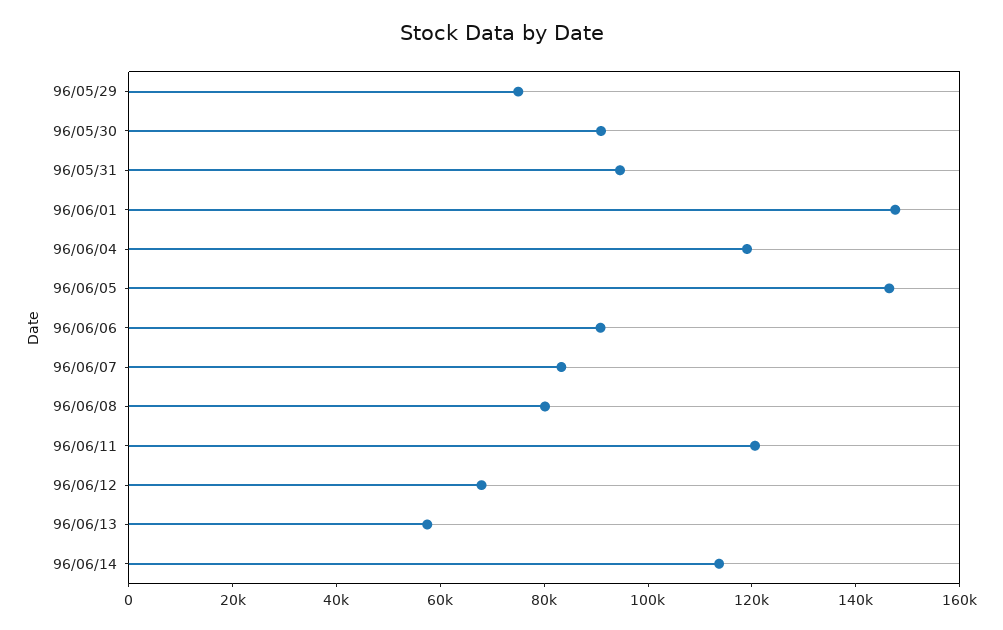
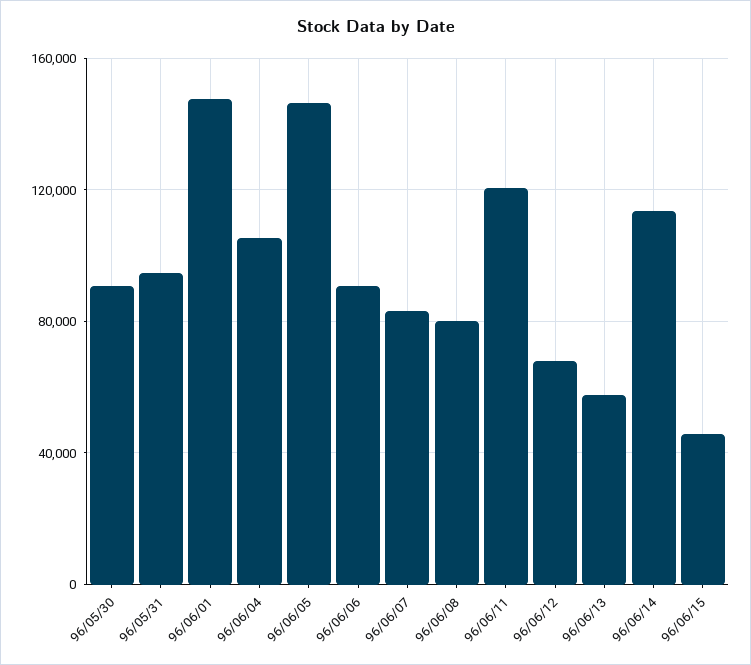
96/05/29: 75000 -> none
96/06/04: 120000 -> 105000
96/06/15: none -> 45000

